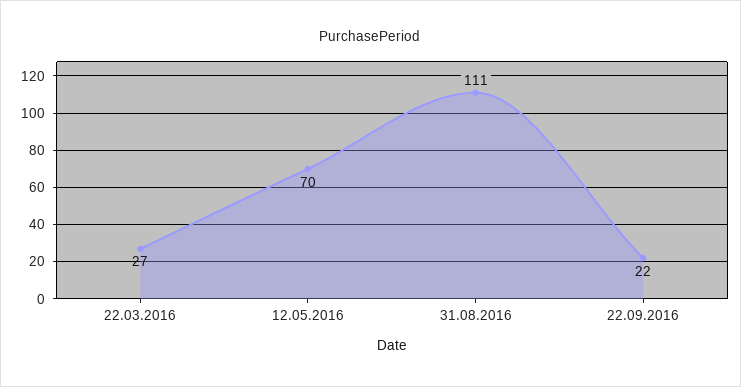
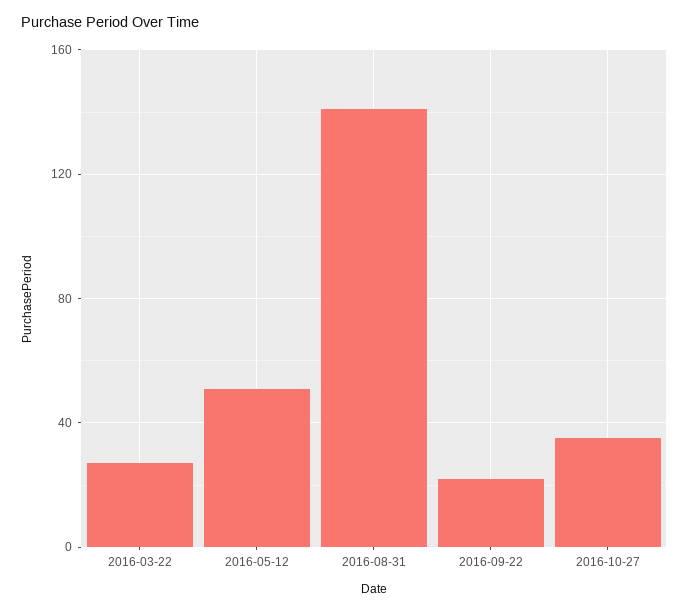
12.05.2016: 70 -> 50
31.08.2016: 111 -> 140
2016-10-27: none -> 35

